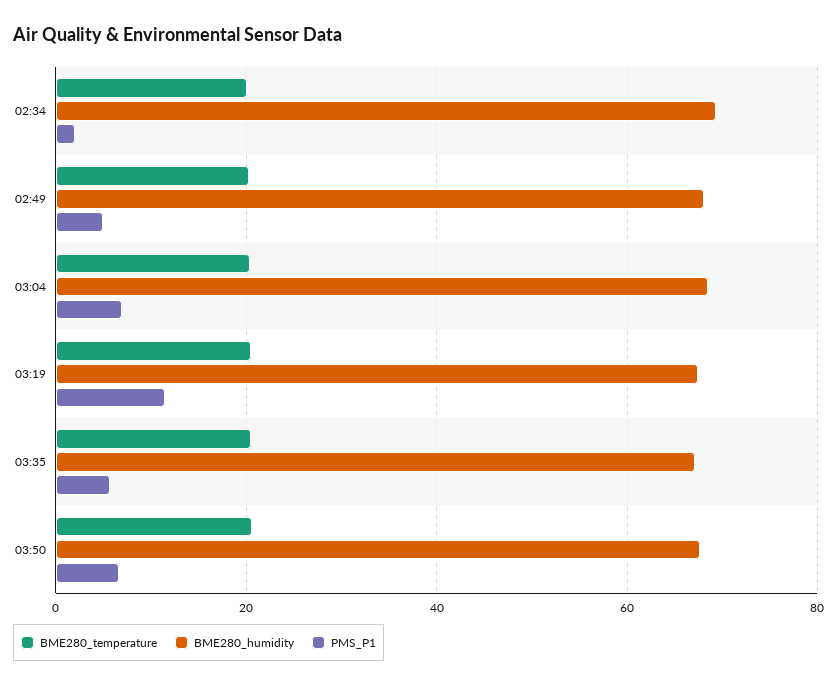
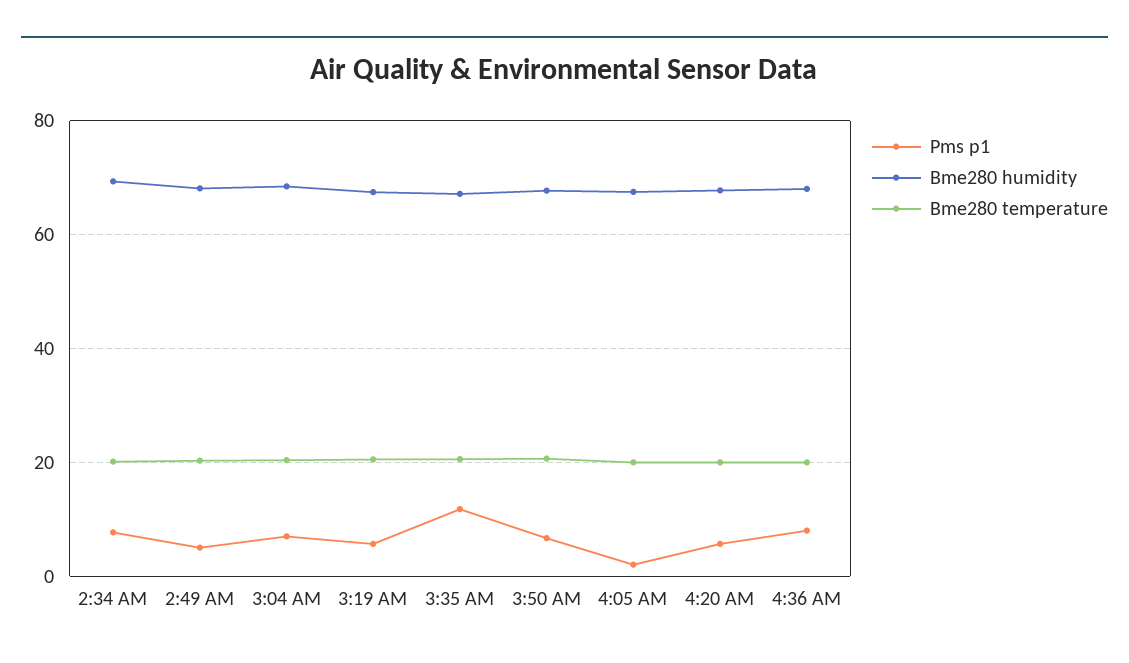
PMS_P1, 02:34: 2 -> 8
PMS_P1, 03:19: 12 -> 6
PMS_P1, 03:35: 6 -> 12
PMS_P1, 4:05 AM: none -> 2
BME280_humidity, 4:05 AM: none -> 68
BME280_temperature, 4:05 AM: none -> 20
PMS_P1, 4:20 AM: none -> 6
BME280_humidity, 4:20 AM: none -> 68
BME280_temperature, 4:20 AM: none -> 20
PMS_P1, 4:36 AM: none -> 8
BME280_humidity, 4:36 AM: none -> 68
BME280_temperature, 4:36 AM: none -> 20

